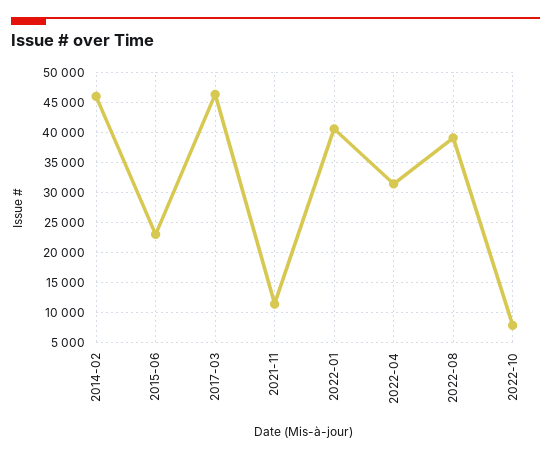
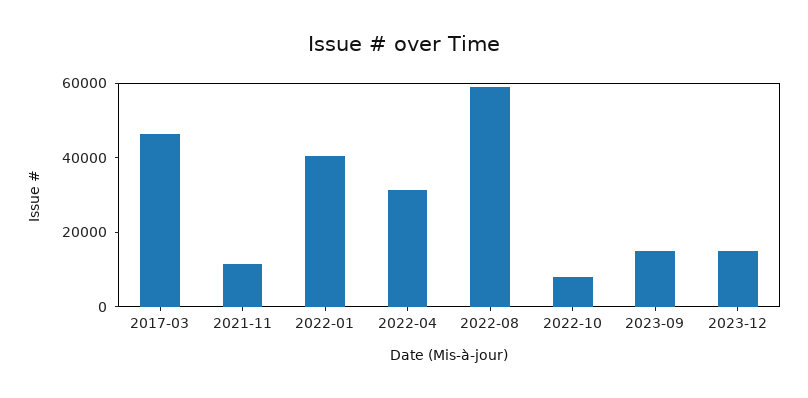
2014-02: 46000 -> none
2015-06: 23000 -> none
2022-08: 39000 -> 60000
2023-09: none -> 15000
2023-12: none -> 15000

